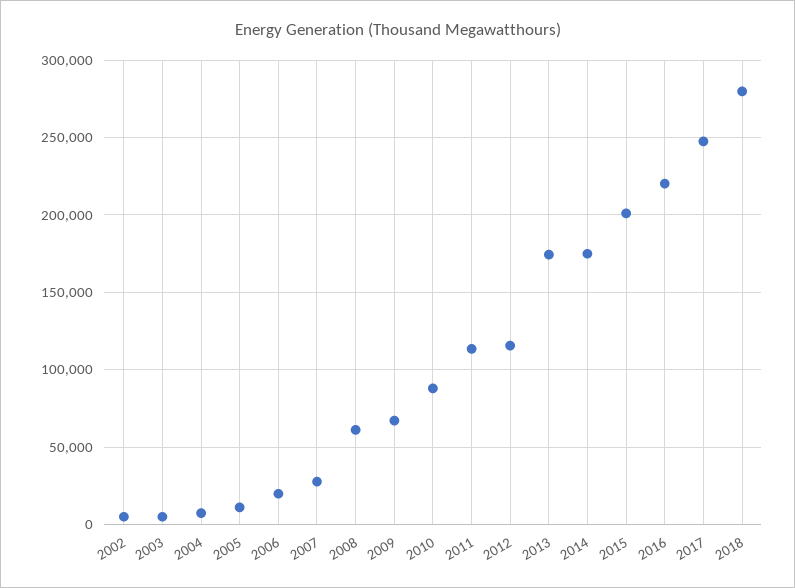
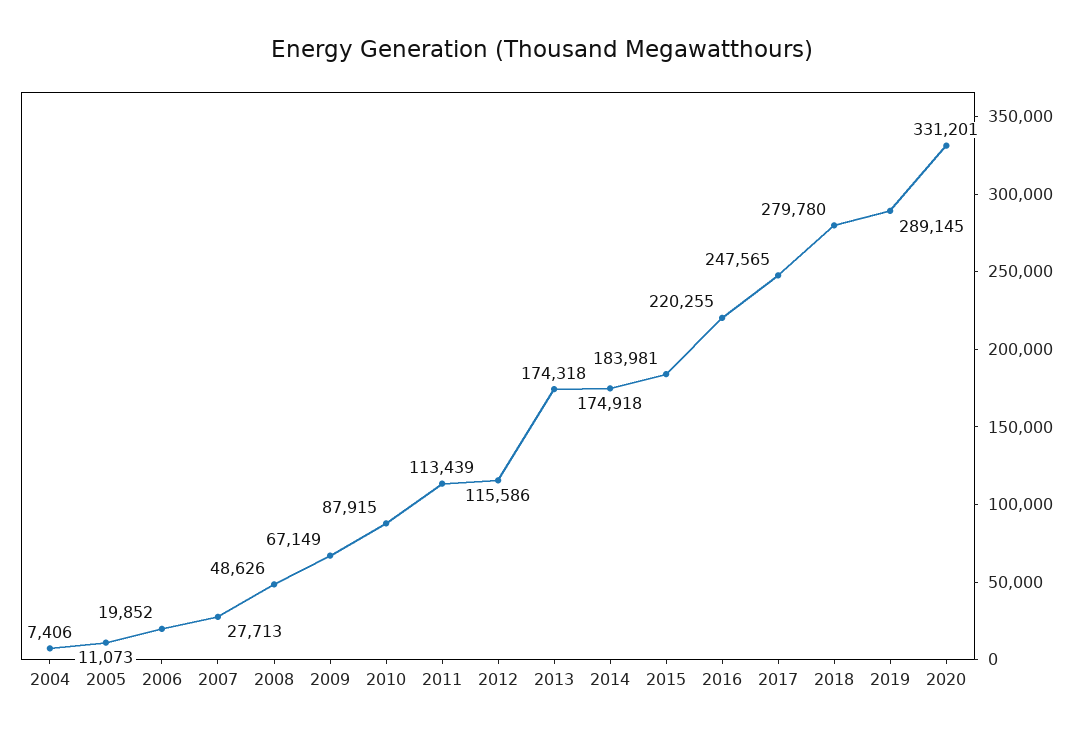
2002: 5000 -> none
2003: 5000 -> none
2008: 60000 -> 48626
2015: 200000 -> 183981
2019: none -> 289145
2020: none -> 331201

